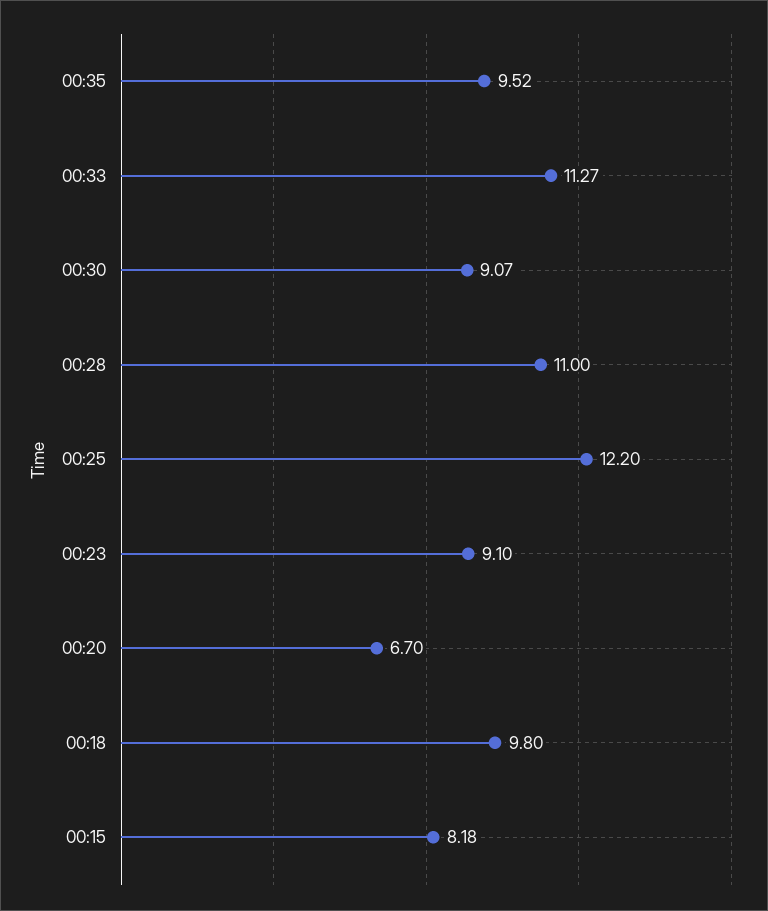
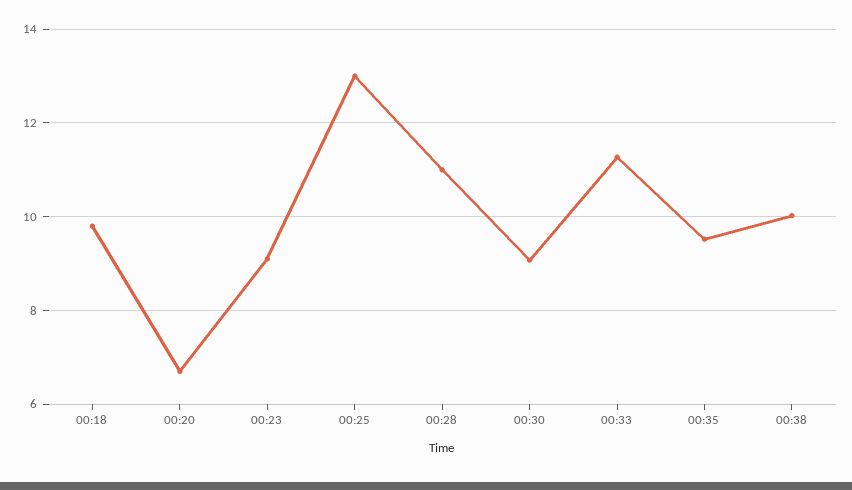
00:25: 12.2 -> 13
00:15: 8.18 -> none
00:38: none -> 10

